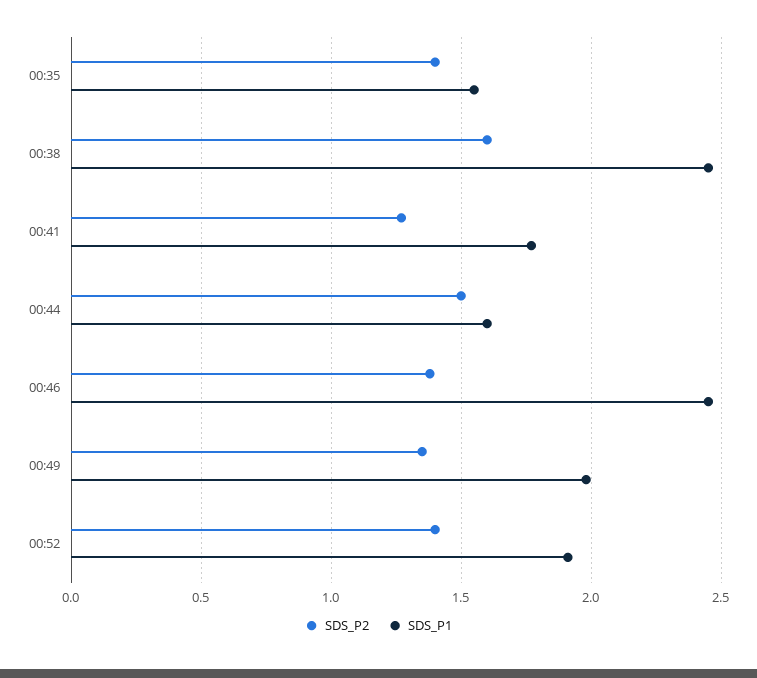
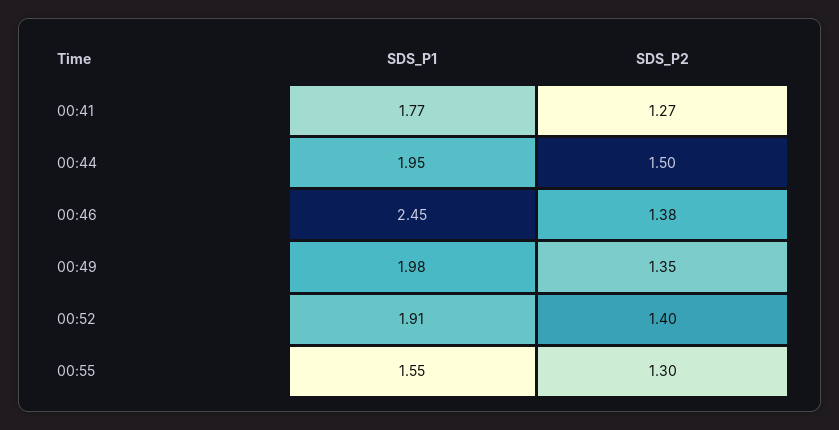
SDS_P2, 00:35: 1.4 -> none
SDS_P1, 00:35: 1.55 -> none
SDS_P2, 00:38: 1.6 -> none
SDS_P1, 00:38: 2.45 -> none
SDS_P1, 00:44: 1.6 -> 1.95
SDS_P1, 00:55: none -> 1.55
SDS_P2, 00:55: none -> 1.3

